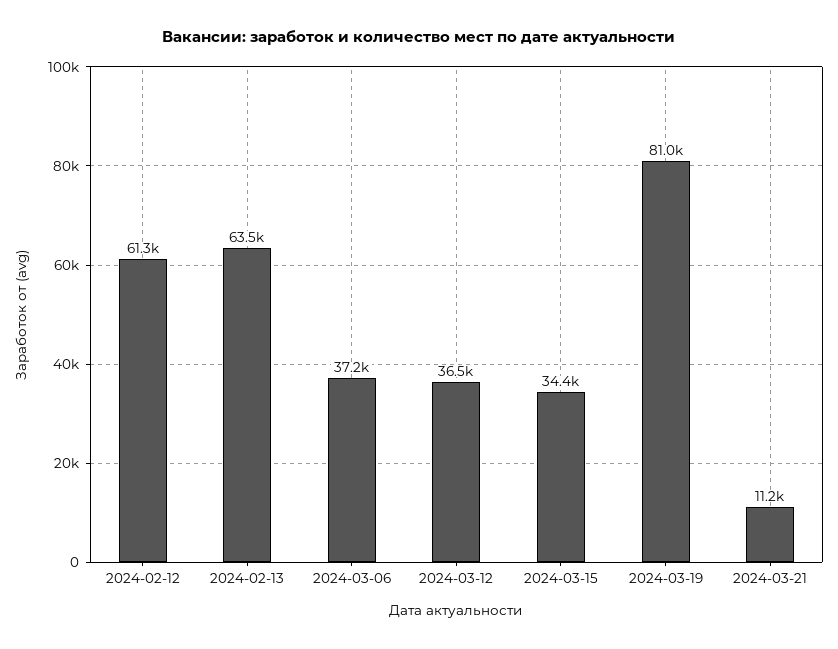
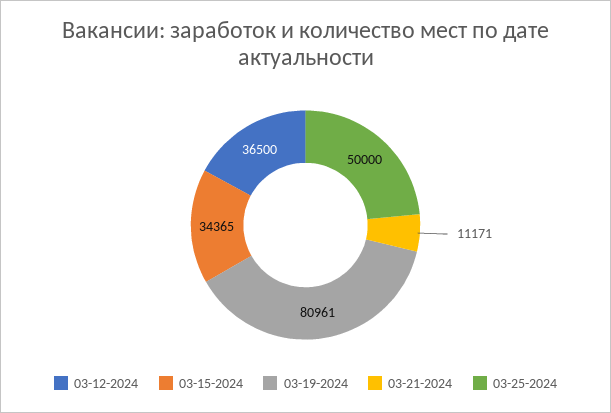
2024-02-12: 61300 -> none
2024-02-13: 63500 -> none
2024-03-06: 37200 -> none
03-25-2024: none -> 50000

